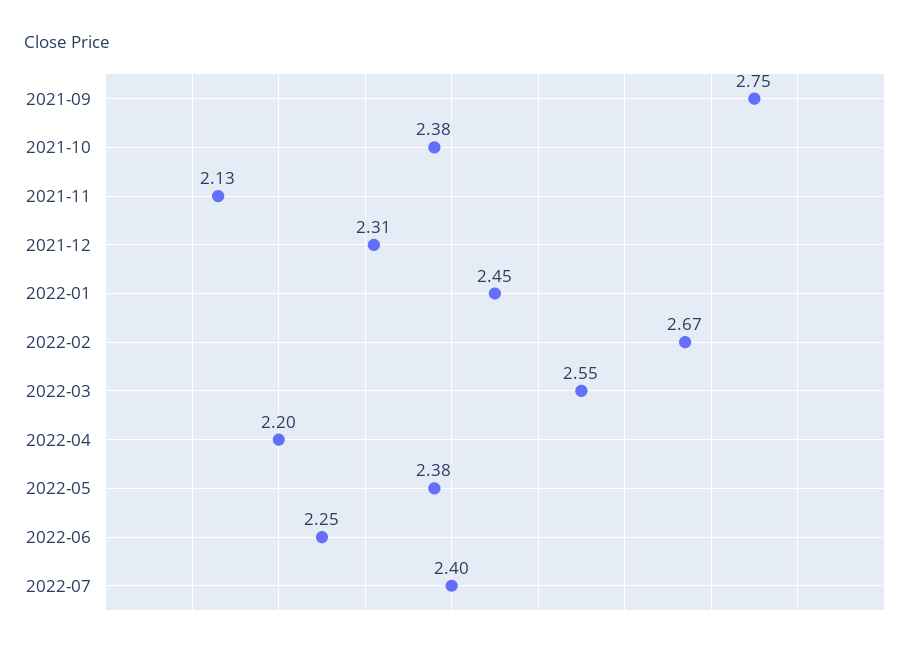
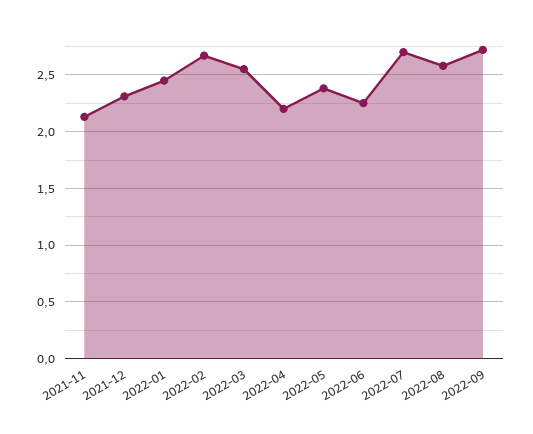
2021-09: 2.75 -> none
2021-10: 2.38 -> none
2022-07: 2.4 -> 2.7
2022-08: none -> 2.6
2022-09: none -> 2.7

